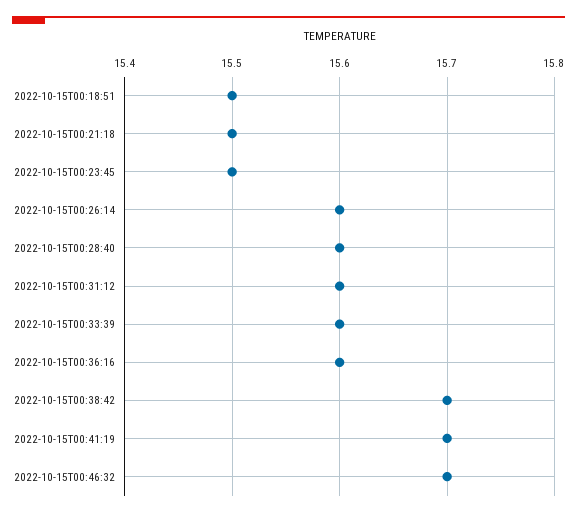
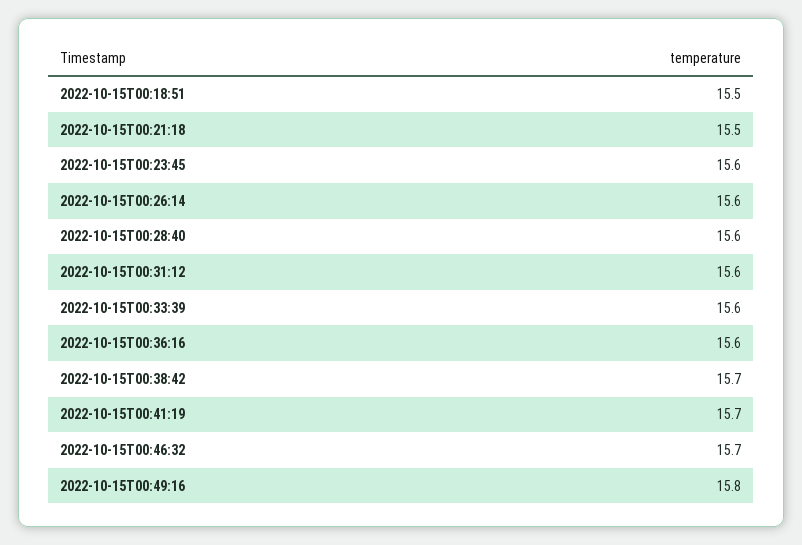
2022-10-15T00:23:45: 15.5 -> 15.6
2022-10-15T00:49:16: none -> 15.8

